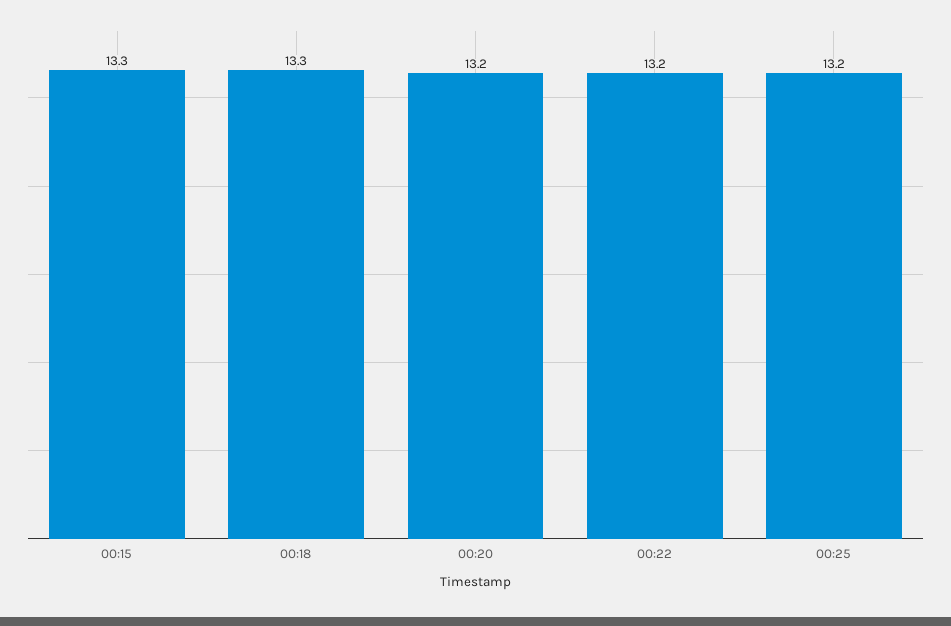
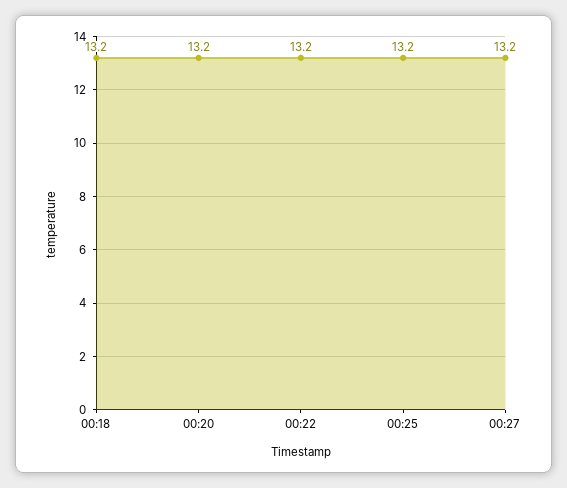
00:15: 13.3 -> none
00:18: 13.3 -> 13.2
00:27: none -> 13.2

